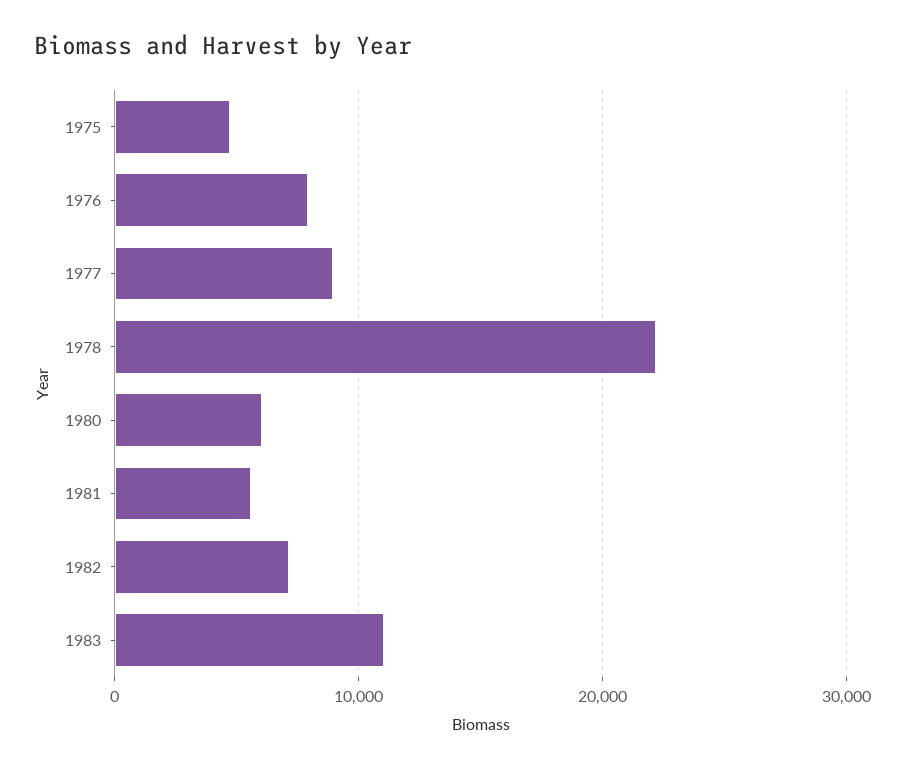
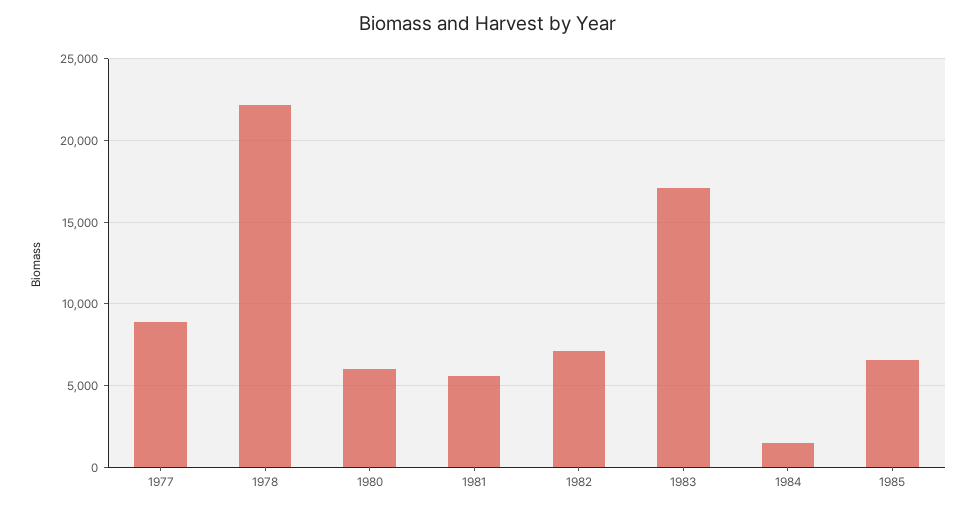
1975: 5000 -> none
1976: 8000 -> none
1983: 11000 -> 17000
1984: none -> 1500
1985: none -> 6500

